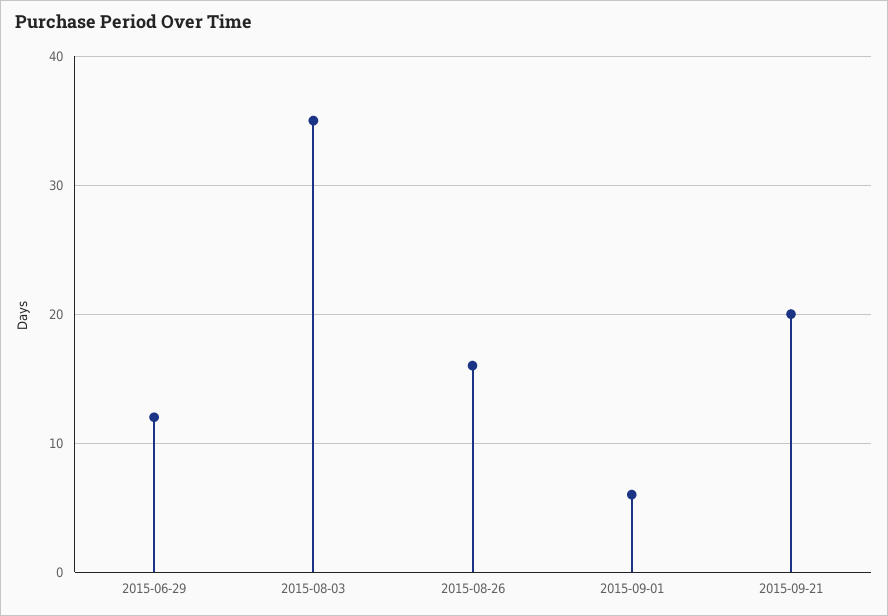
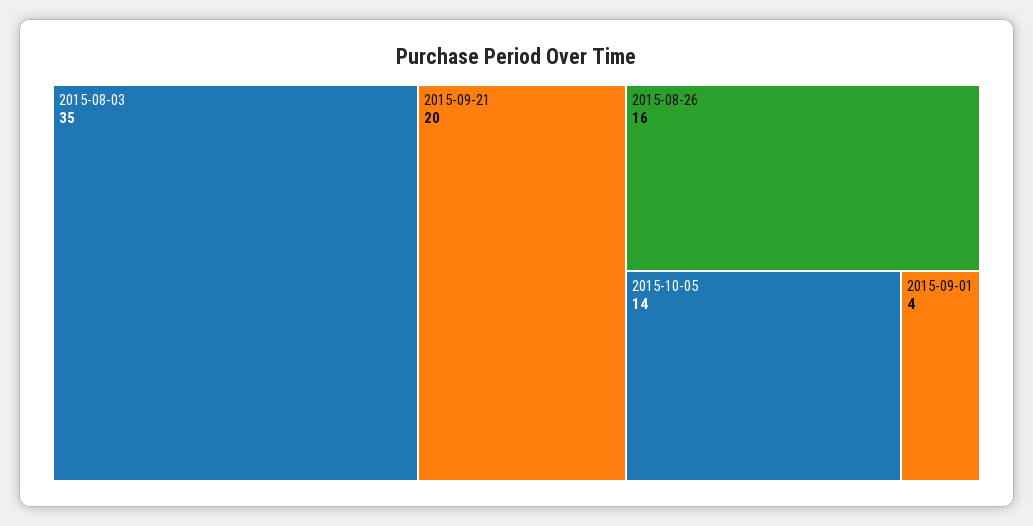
2015-06-29: 12 -> none
2015-09-01: 6 -> 4
2015-10-05: none -> 14

